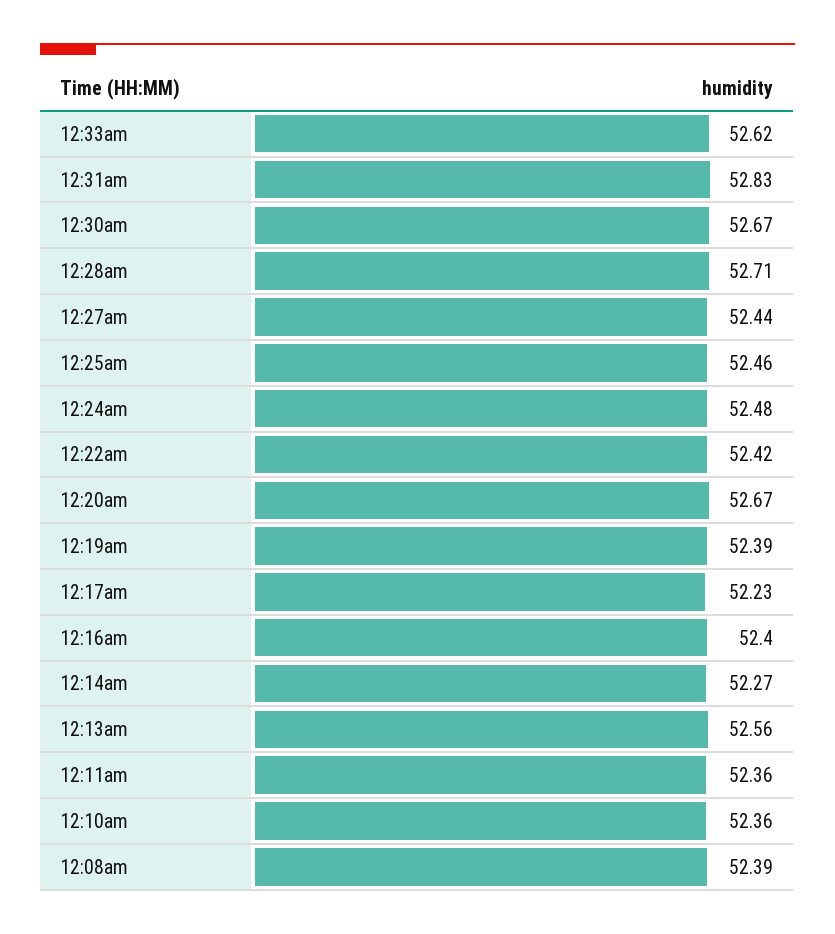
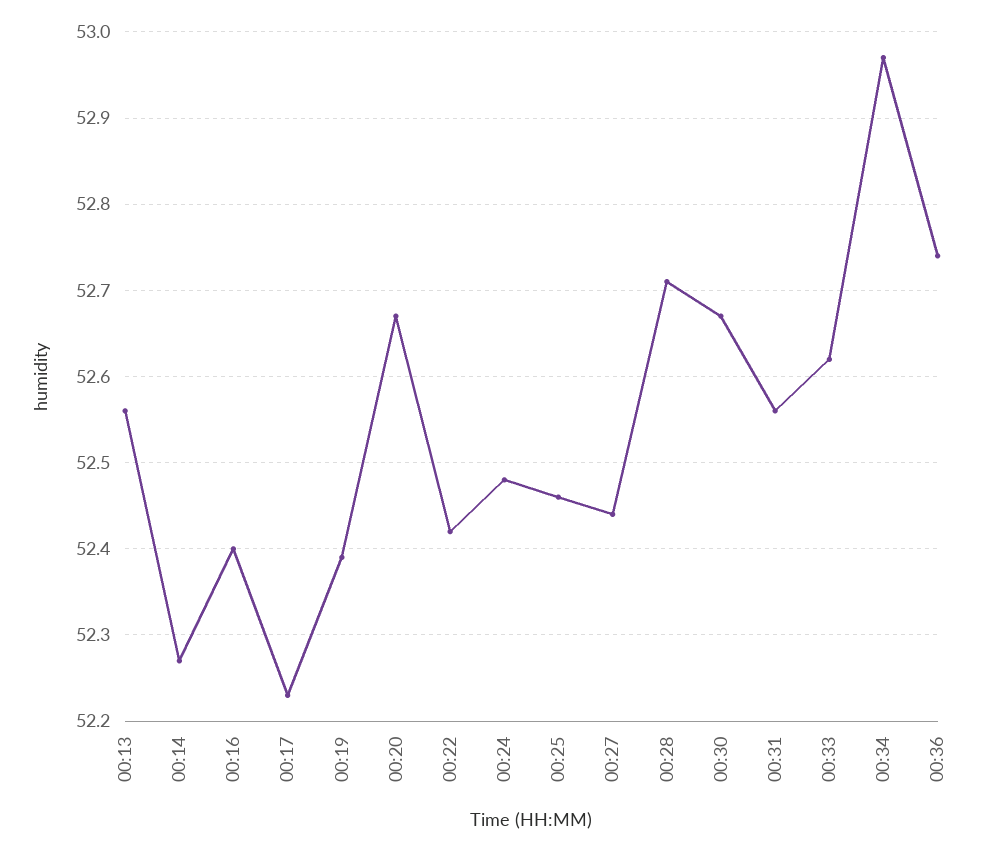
12:31am: 52.83 -> 52.56
12:11am: 52.36 -> none
12:10am: 52.36 -> none
12:08am: 52.39 -> none
00:34: none -> 52.97
00:36: none -> 52.74

